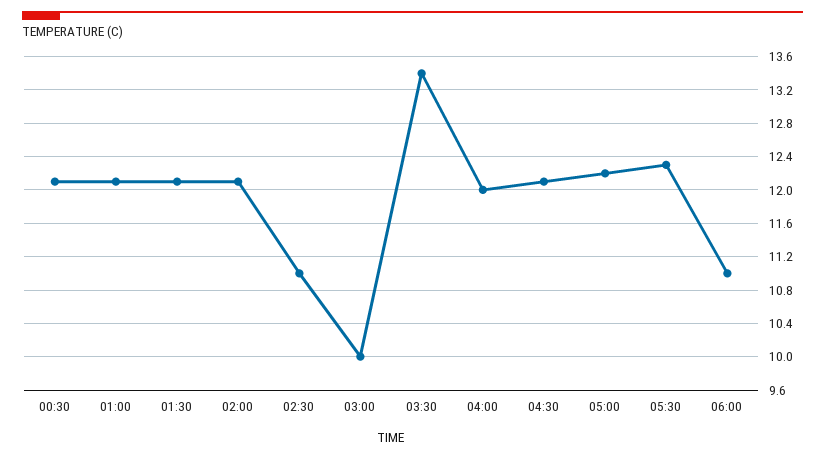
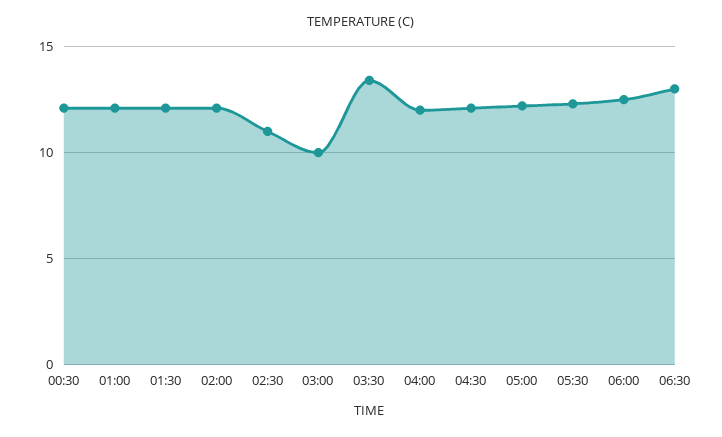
06:00: 11 -> 12.5
06:30: none -> 13

